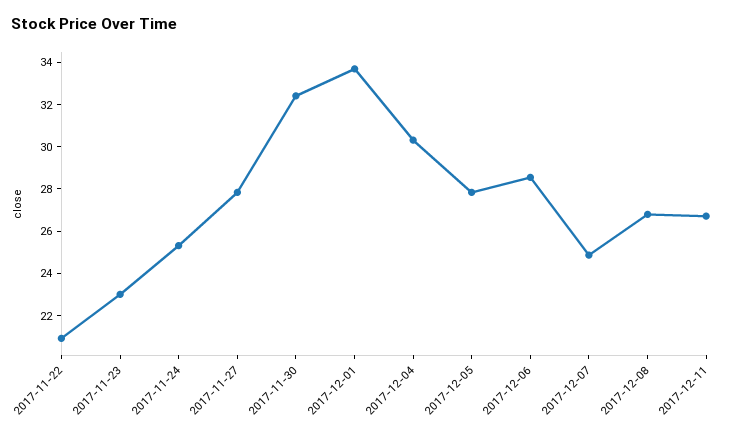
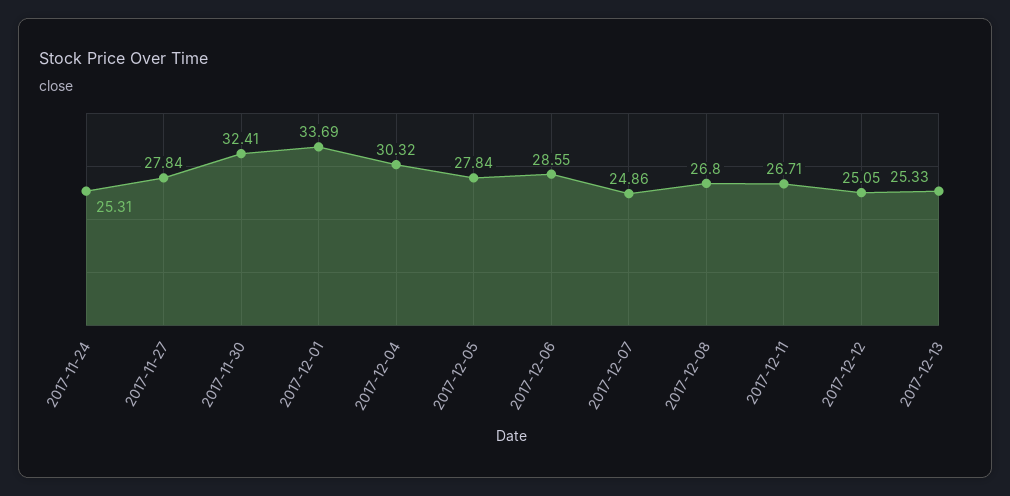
2017-11-22: 21 -> none
2017-11-23: 23 -> none
2017-12-12: none -> 25.05
2017-12-13: none -> 25.33

